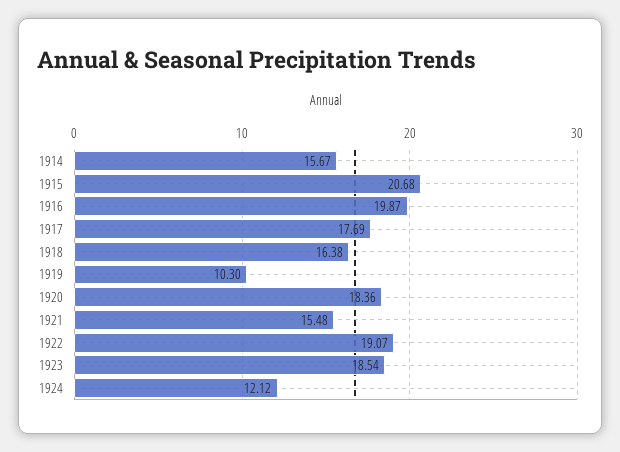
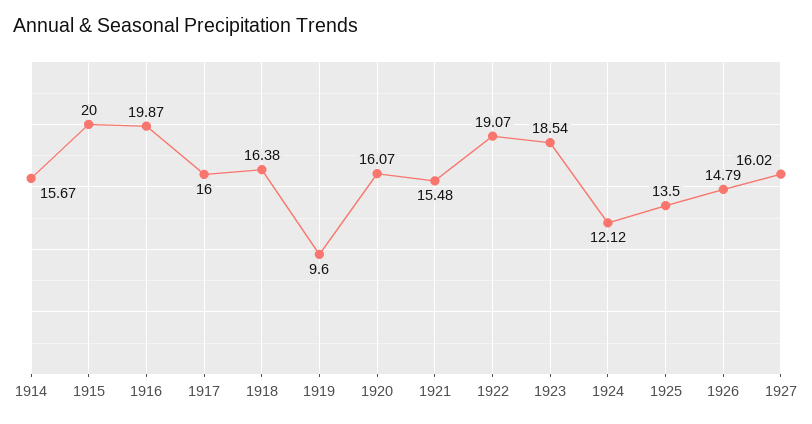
1915: 20.68 -> 20
1917: 17.69 -> 16
1919: 10.3 -> 9.6
1920: 18.36 -> 16.07
1925: none -> 13.5
1926: none -> 14.79
1927: none -> 16.02

